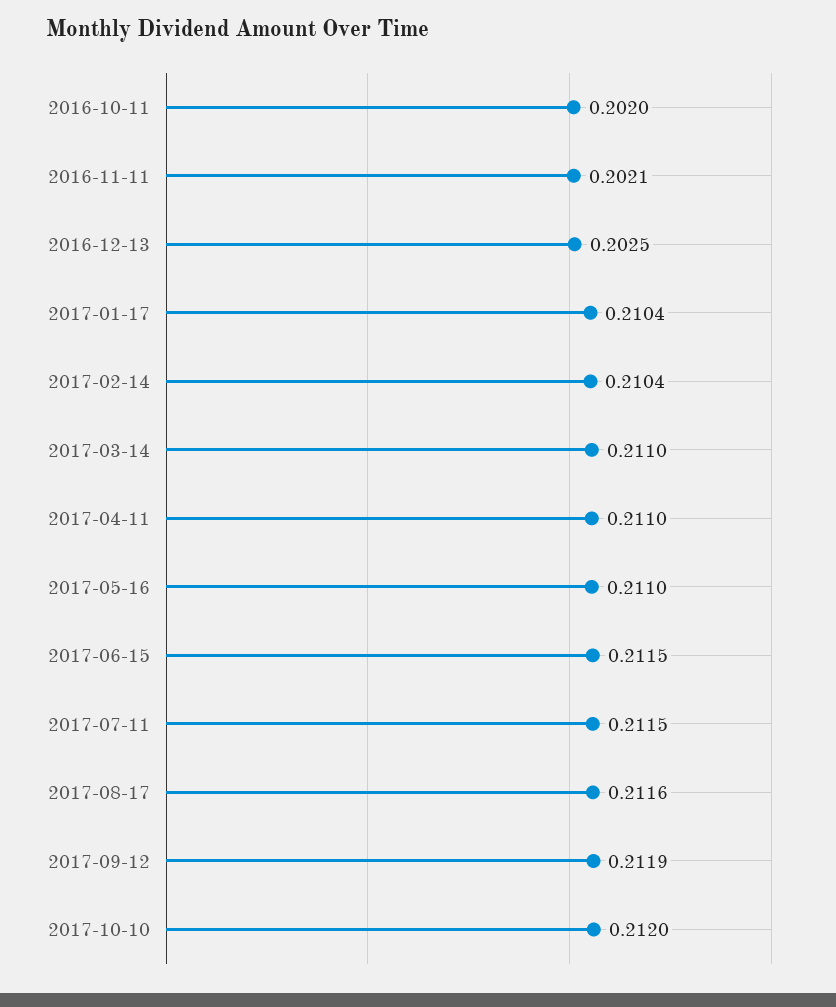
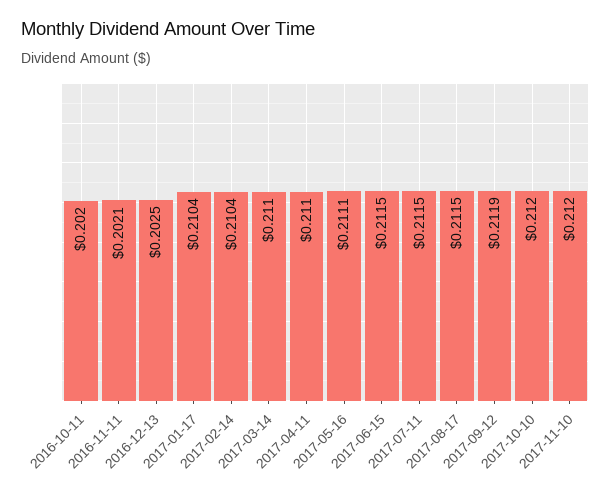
2017-05-16: 0.211 -> 0.2111
2017-08-17: 0.2116 -> 0.2115
2017-11-10: none -> 0.212

